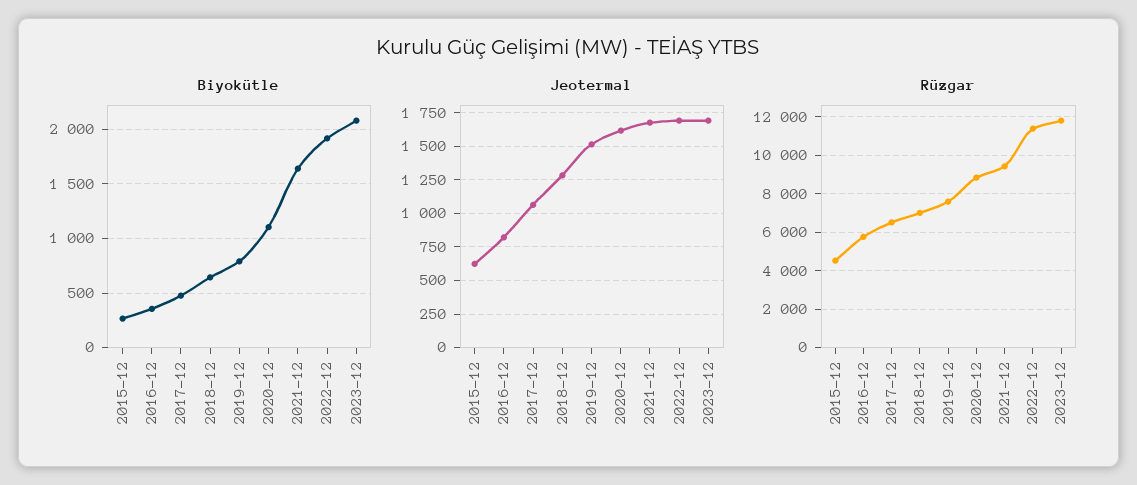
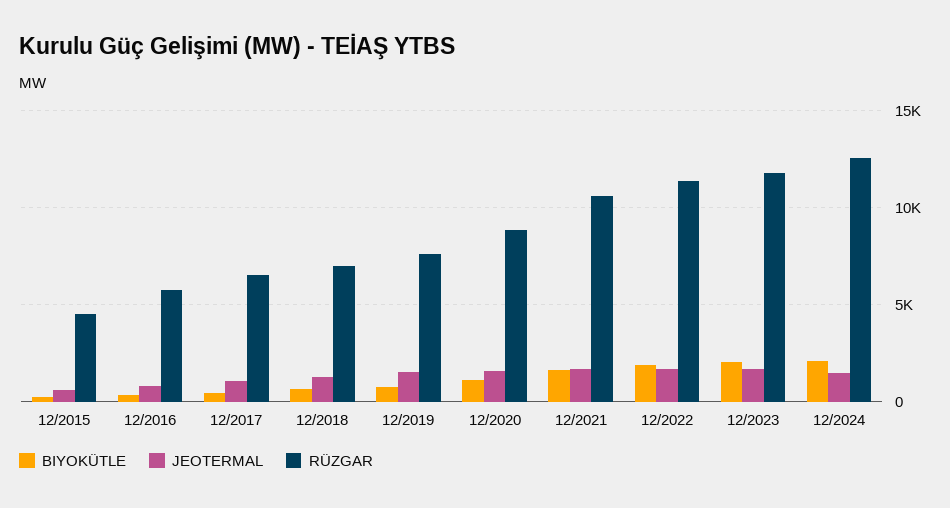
Rüzgar, 2021-12: 9500 -> 10500
Biyokütle, 12/2024: none -> 2000
Jeotermal, 12/2024: none -> 1500
Rüzgar, 12/2024: none -> 12500

